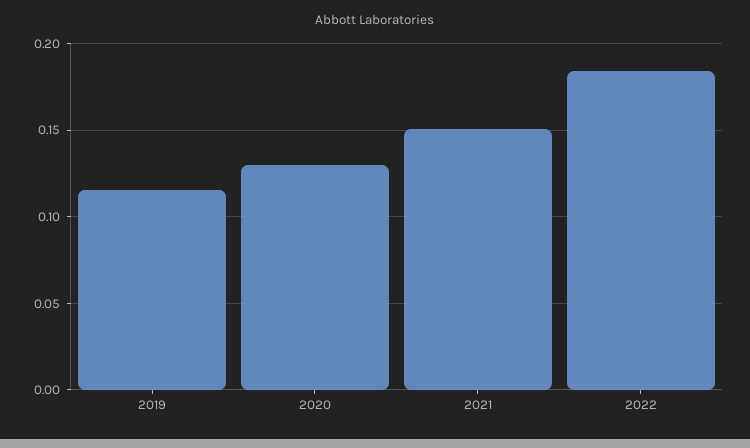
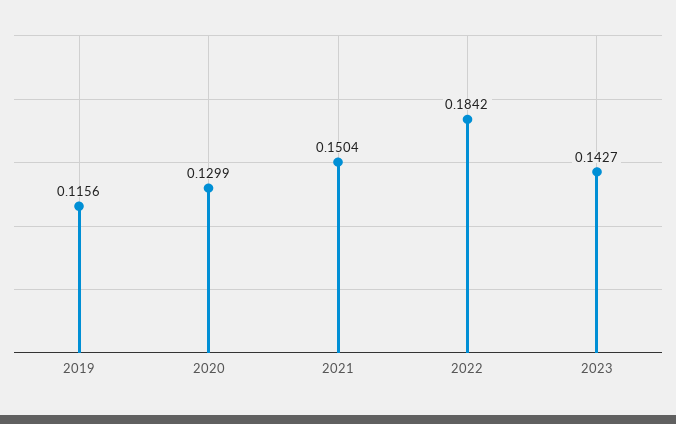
2023: none -> 0.1427

